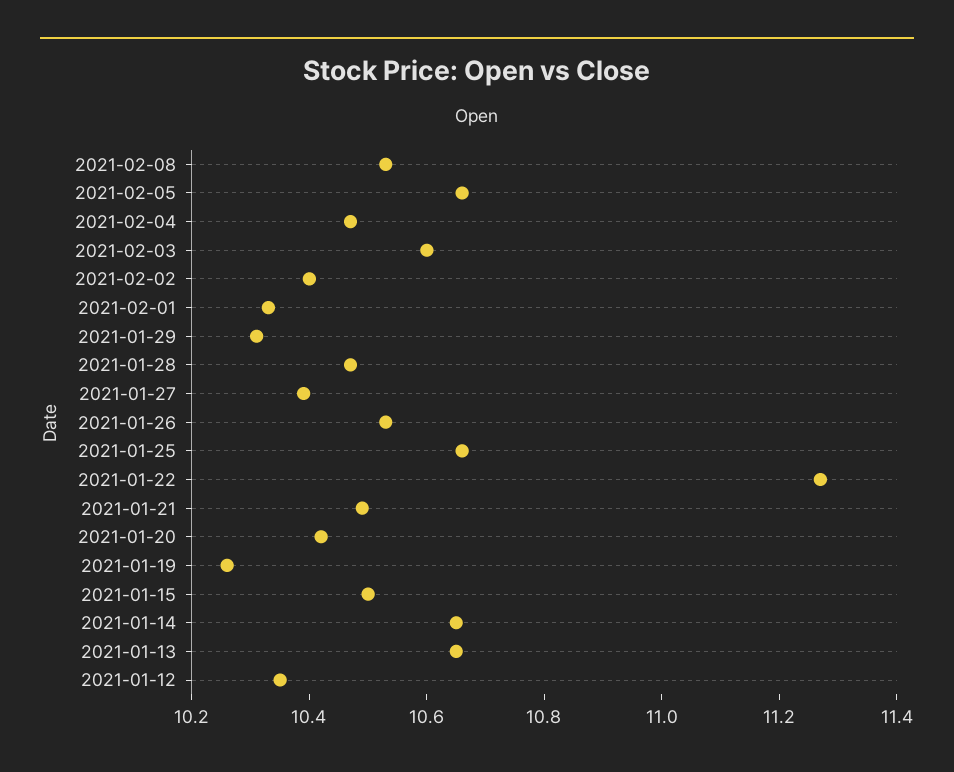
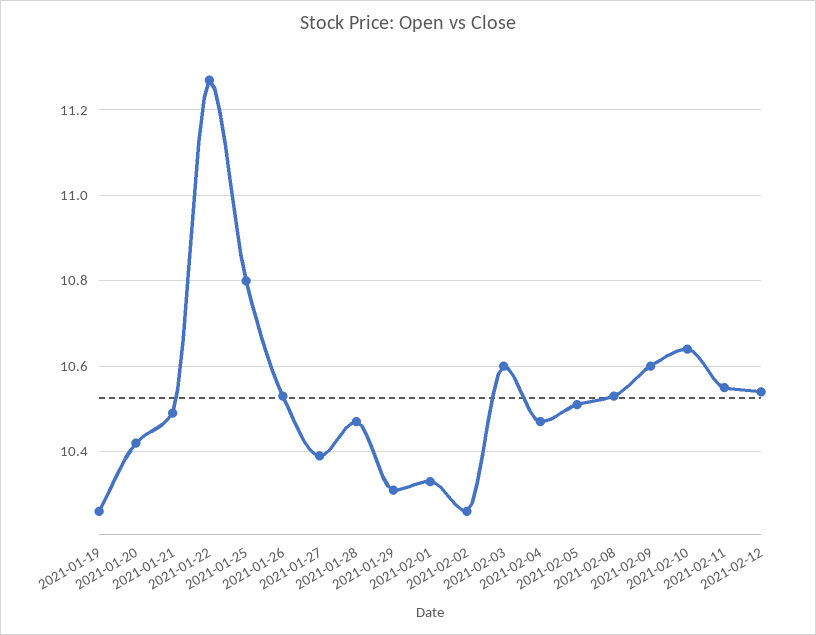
2021-02-05: 10.65 -> 10.5
2021-02-02: 10.4 -> 10.25
2021-01-25: 10.65 -> 10.8
2021-01-15: 10.5 -> none
2021-01-14: 10.65 -> none
2021-01-13: 10.65 -> none
2021-01-12: 10.35 -> none
2021-02-09: none -> 10.6
2021-02-10: none -> 10.65
2021-02-11: none -> 10.55
2021-02-12: none -> 10.55

